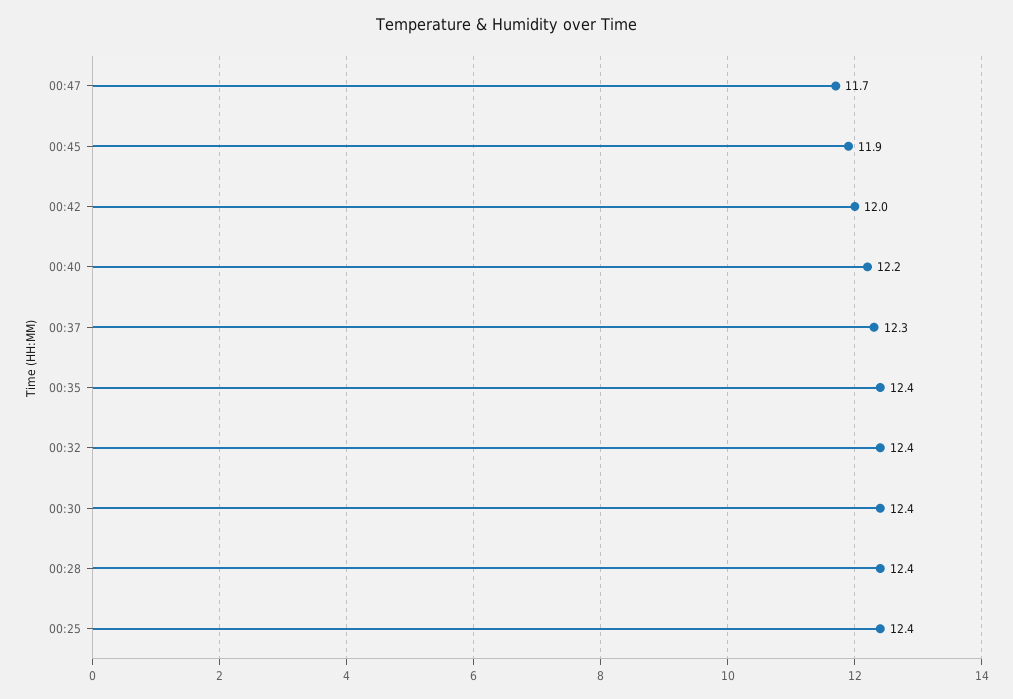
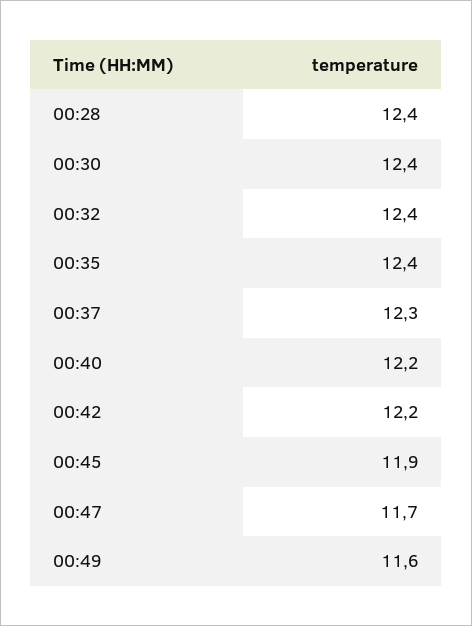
00:42: 12 -> 12.2
00:25: 12.4 -> none
00:49: none -> 11.6

